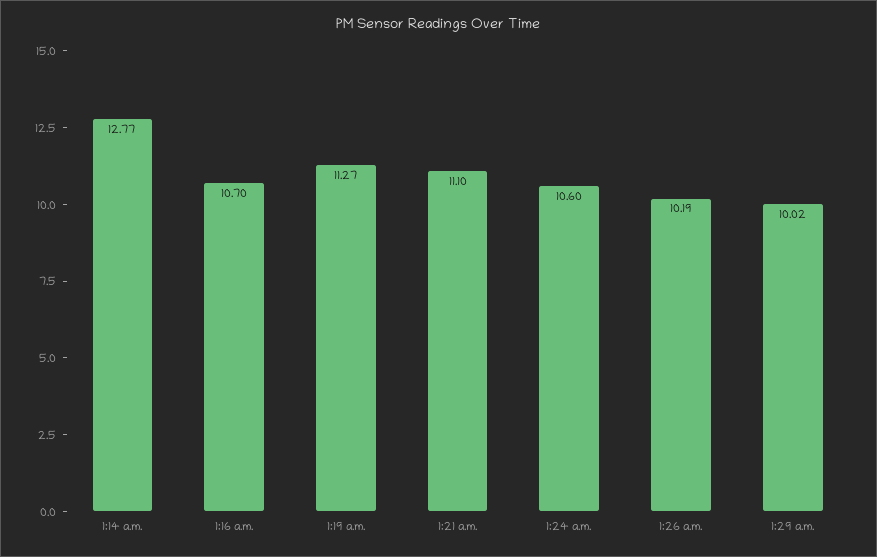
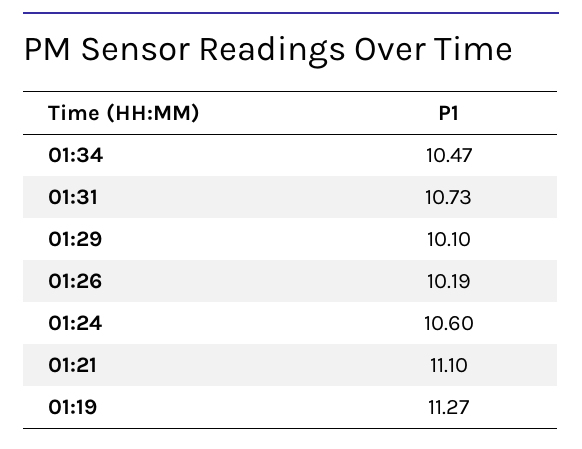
1:14 a.m.: 12.77 -> none
1:16 a.m.: 10.7 -> none
1:29 a.m.: 10.02 -> 10.1
01:34: none -> 10.47
01:31: none -> 10.73

